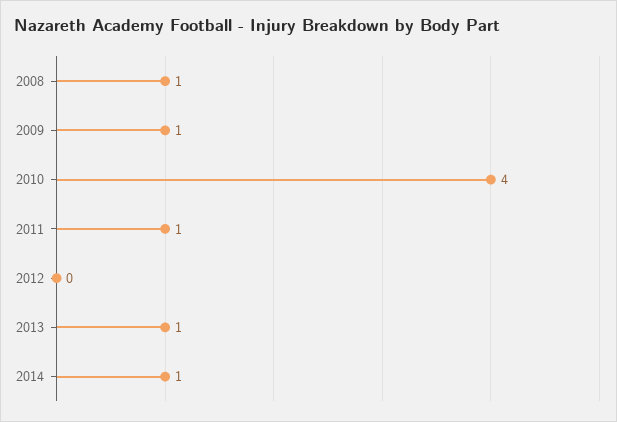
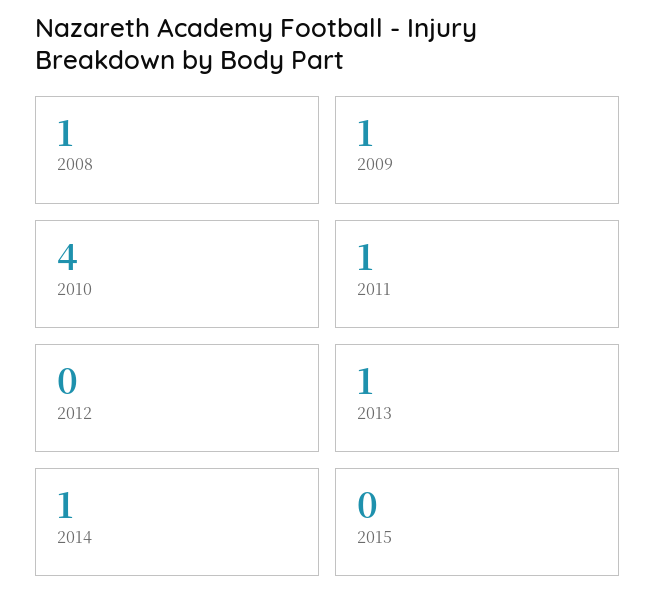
2015: none -> 0

